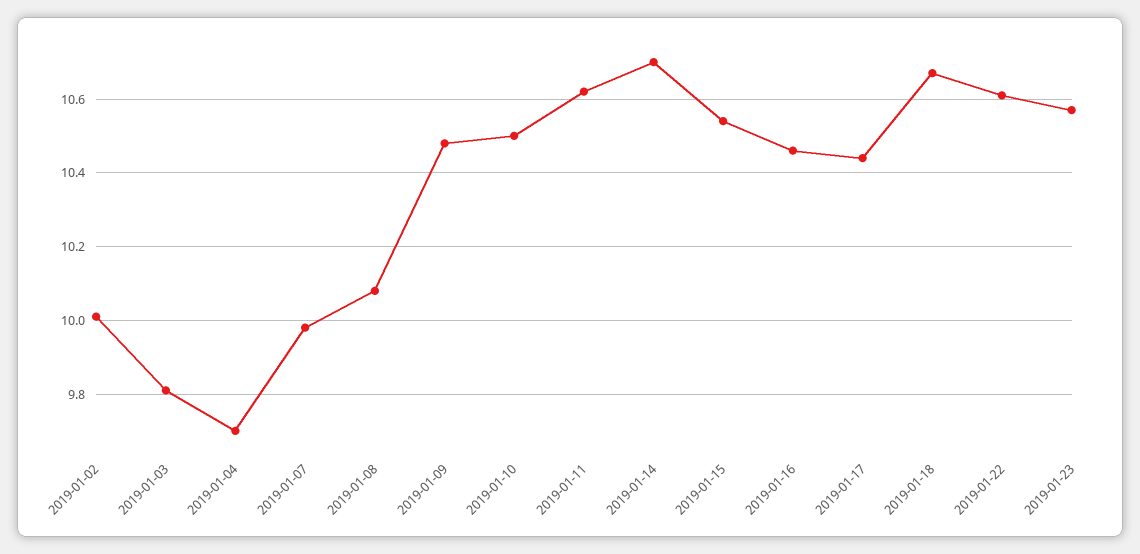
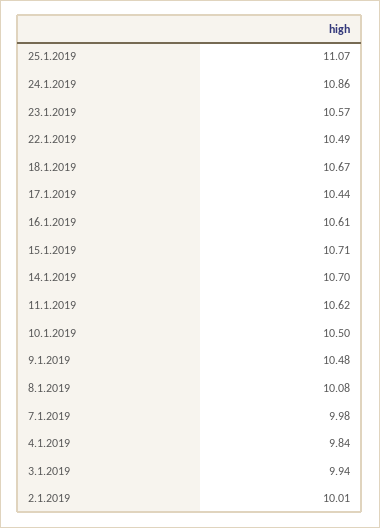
2019-01-03: 9.8 -> 9.94
2019-01-04: 9.7 -> 9.84
2019-01-15: 10.55 -> 10.71
2019-01-16: 10.45 -> 10.61
2019-01-22: 10.6 -> 10.49
25.1.2019: none -> 11.07
24.1.2019: none -> 10.86

